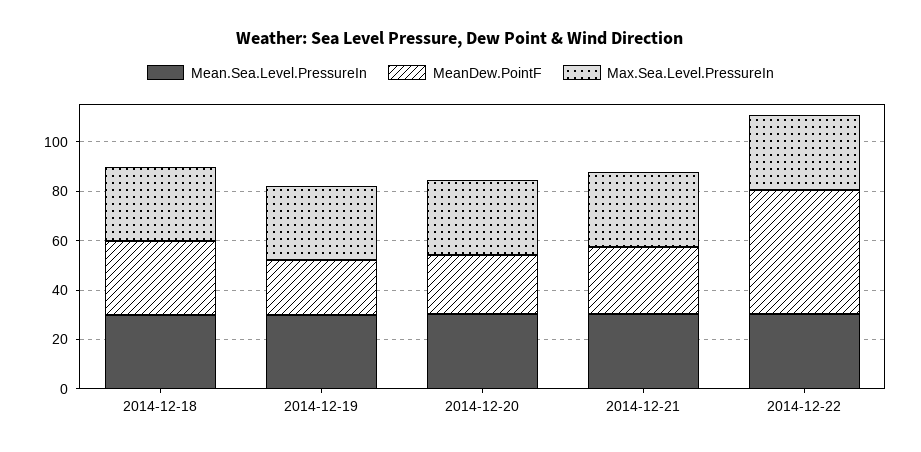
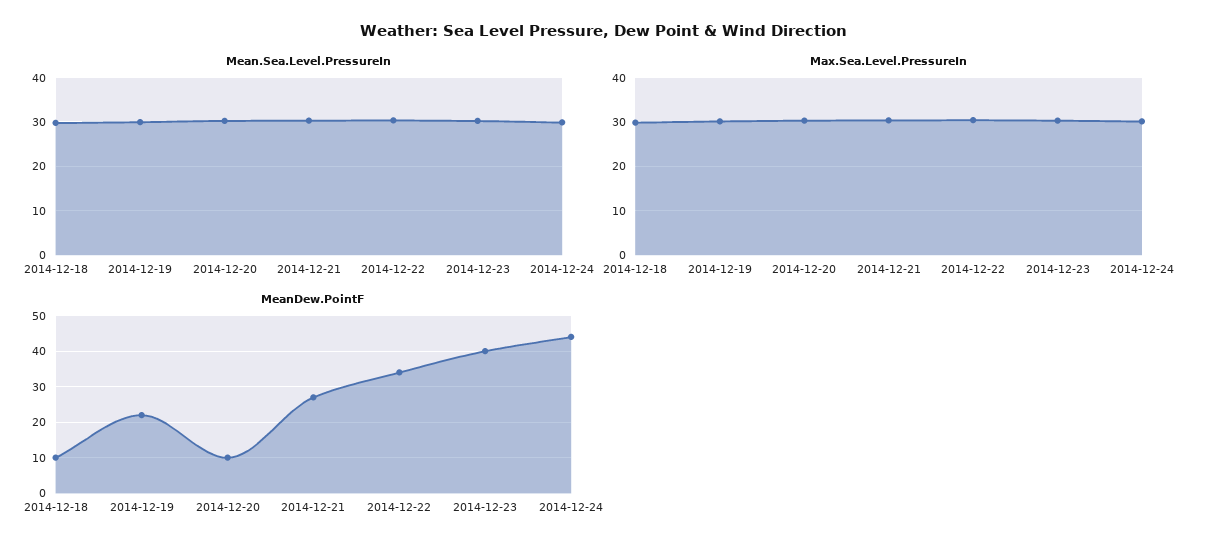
MeanDew.PointF, 2014-12-18: 30 -> 10
MeanDew.PointF, 2014-12-20: 25 -> 10
MeanDew.PointF, 2014-12-22: 50 -> 35
Mean.Sea.Level.PressureIn, 2014-12-23: none -> 30
Mean.Sea.Level.PressureIn, 2014-12-24: none -> 30
Max.Sea.Level.PressureIn, 2014-12-23: none -> 30
Max.Sea.Level.PressureIn, 2014-12-24: none -> 30
MeanDew.PointF, 2014-12-23: none -> 40
MeanDew.PointF, 2014-12-24: none -> 45

